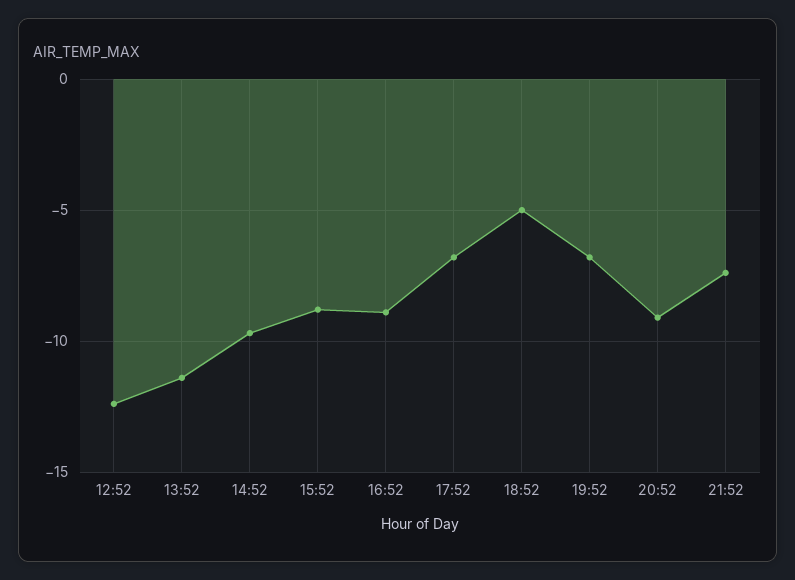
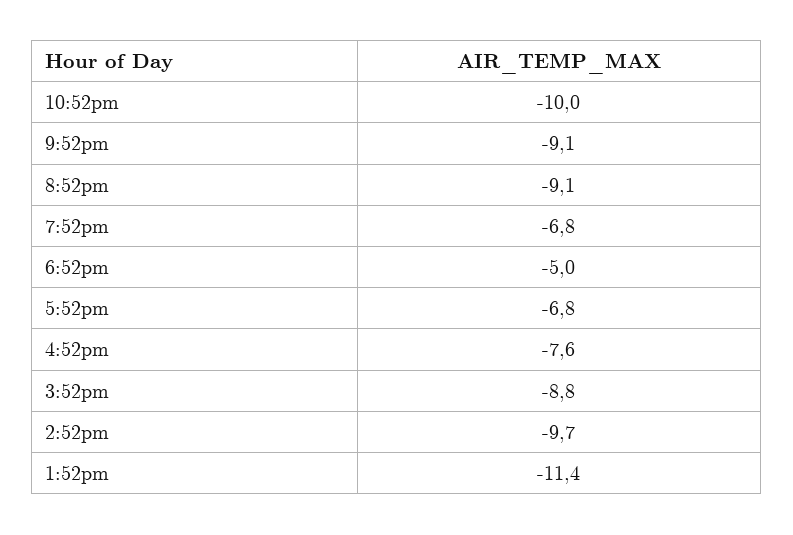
12:52: -12.5 -> none
16:52: -9 -> -7.6
21:52: -7.5 -> -9.1
10:52pm: none -> -10

